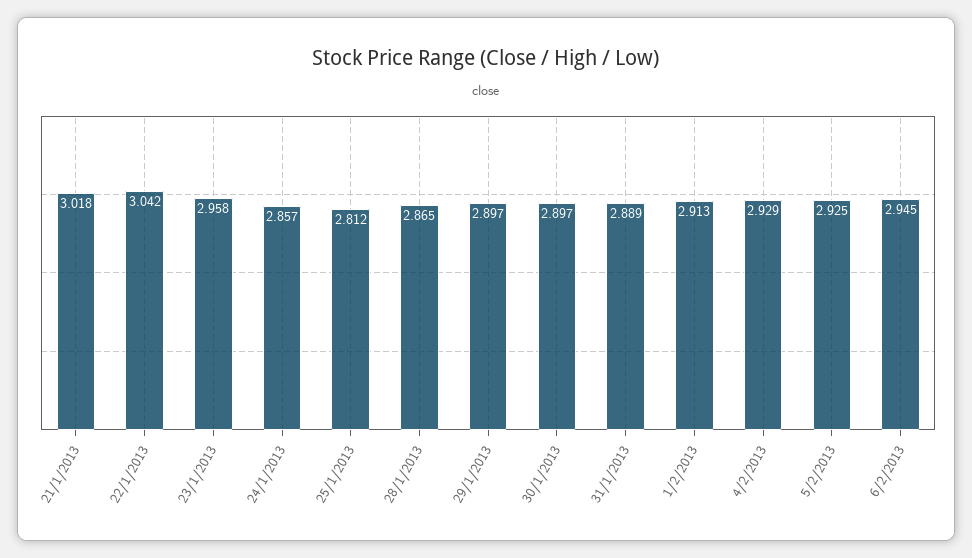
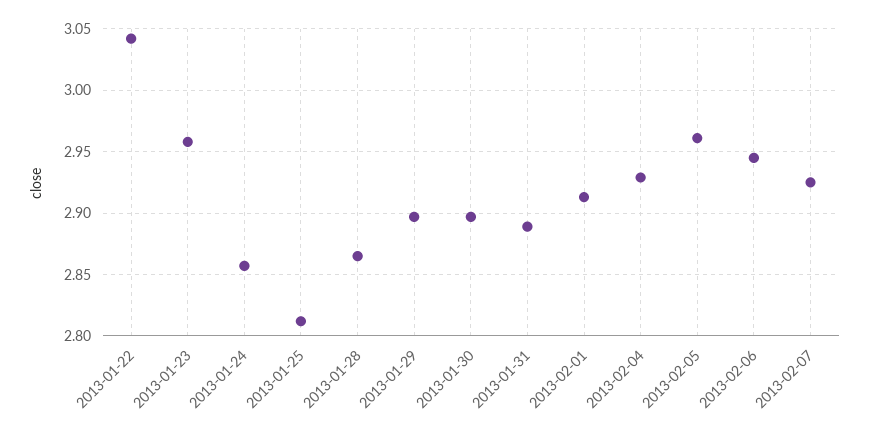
21/1/2013: 3.018 -> none
5/2/2013: 2.925 -> 2.96
2013-02-07: none -> 2.925

